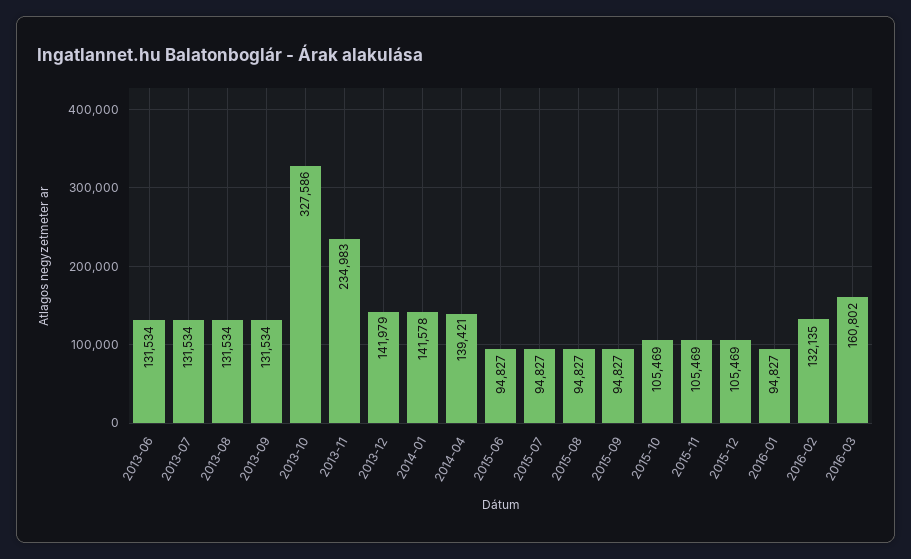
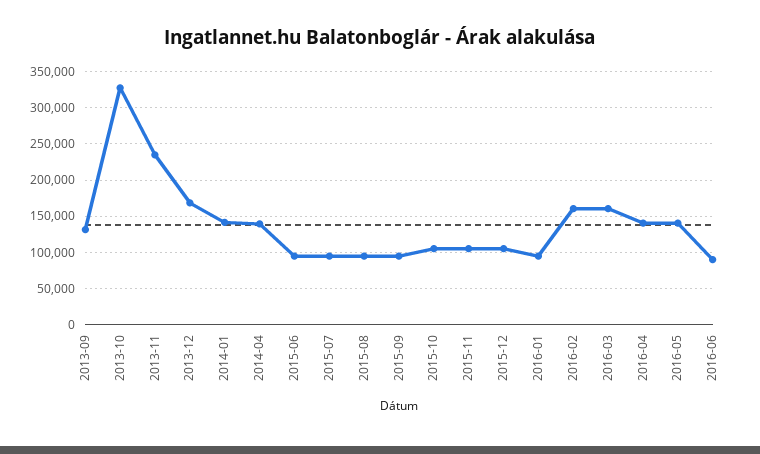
2013-06: 131534 -> none
2013-07: 131534 -> none
2013-08: 131534 -> none
2013-12: 141979 -> 170000
2016-02: 132135 -> 160000
2016-04: none -> 140000
2016-05: none -> 140000
2016-06: none -> 90000

